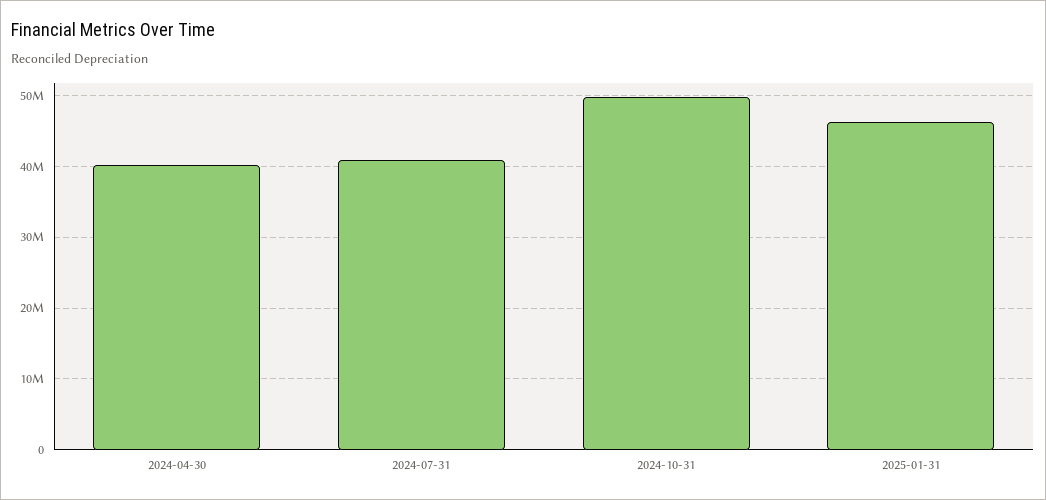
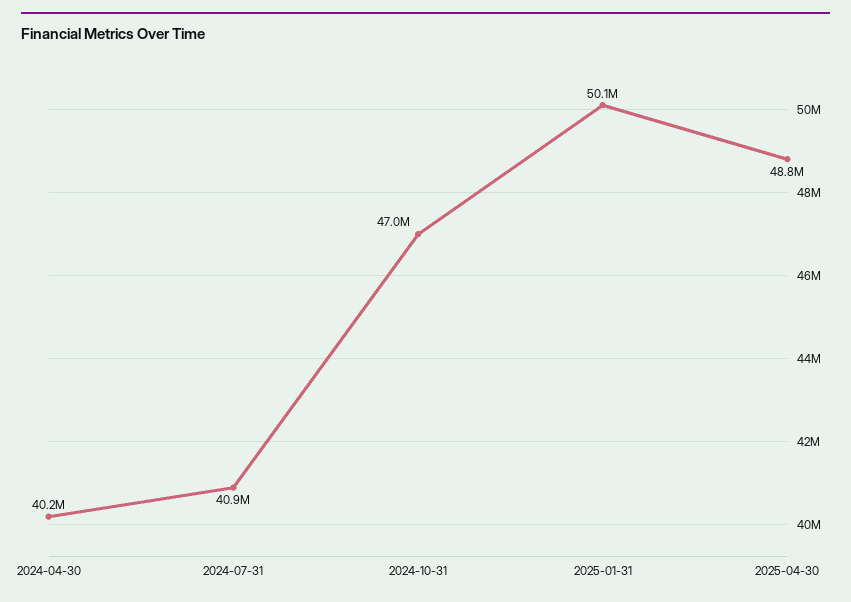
2024-10-31: 50000000 -> 47000000
2025-01-31: 46000000 -> 50100000
2025-04-30: none -> 48800000

